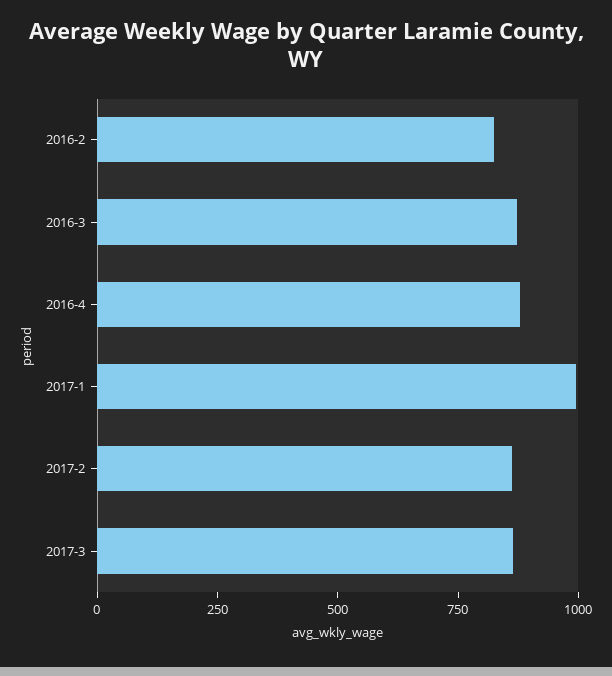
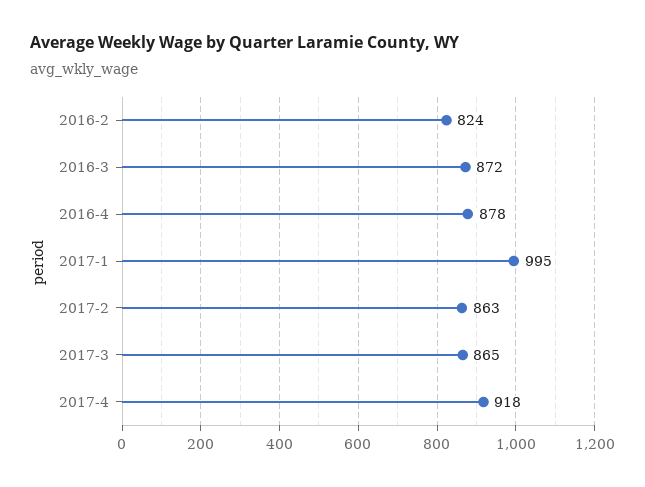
2017-4: none -> 918

